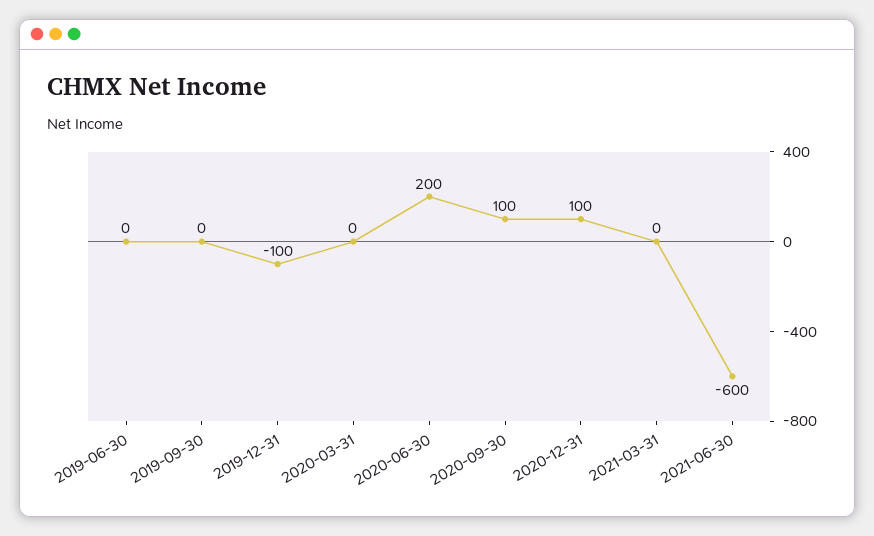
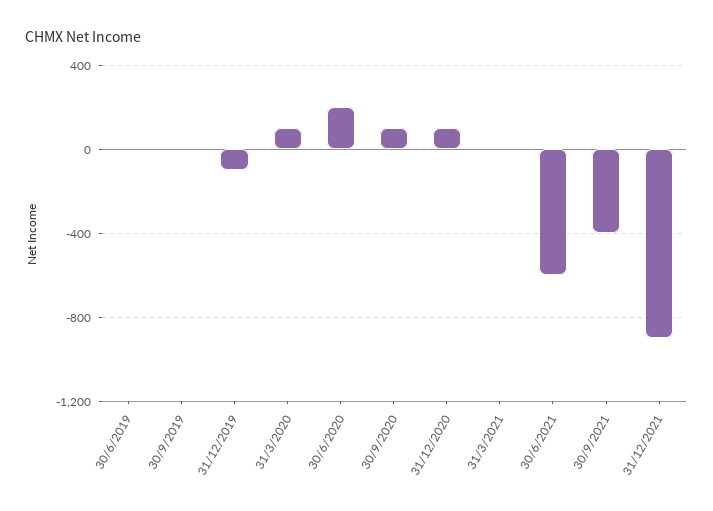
2020-03-31: 0 -> 100
30/9/2021: none -> -400
31/12/2021: none -> -900

